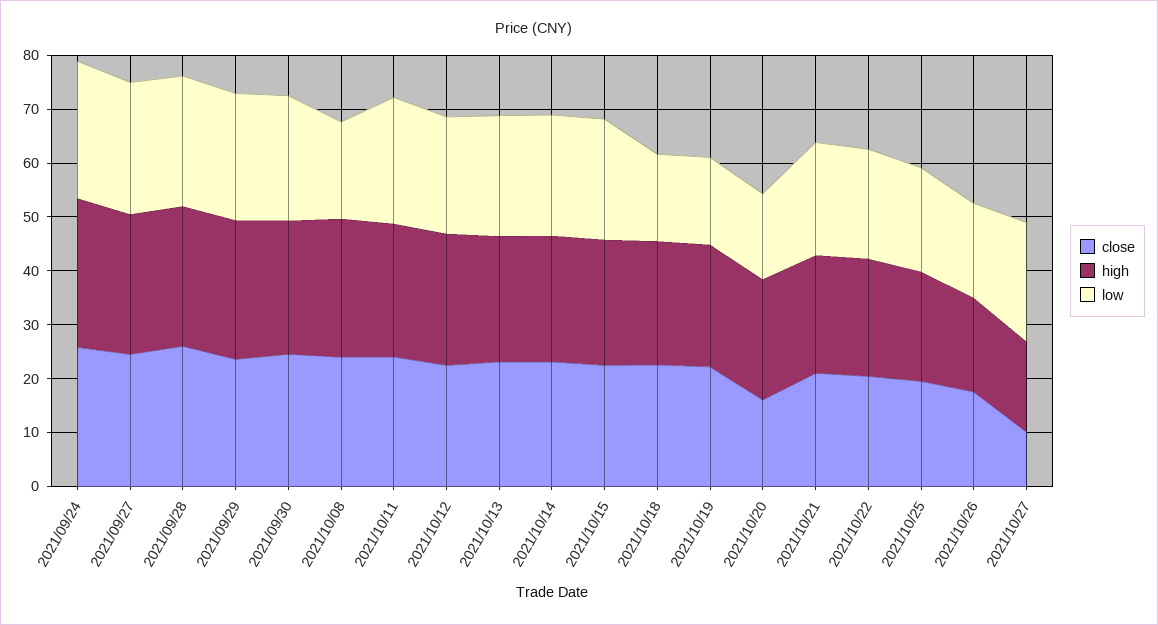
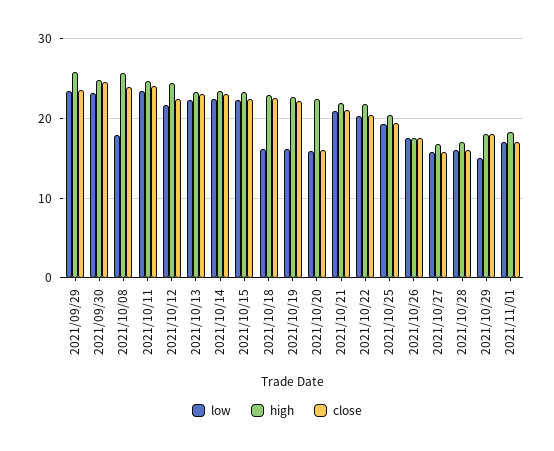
close, 2021/09/24: 26 -> none
high, 2021/09/24: 28 -> none
low, 2021/09/24: 26 -> none
close, 2021/09/27: 24 -> none
high, 2021/09/27: 26 -> none
low, 2021/09/27: 24 -> none
close, 2021/09/28: 26 -> none
high, 2021/09/28: 26 -> none
low, 2021/09/28: 24 -> none
close, 2021/10/27: 10 -> 16
low, 2021/10/27: 22 -> 16
low, 2021/10/28: none -> 16
high, 2021/10/28: none -> 17
close, 2021/10/28: none -> 16
low, 2021/10/29: none -> 15
high, 2021/10/29: none -> 18
close, 2021/10/29: none -> 18
low, 2021/11/01: none -> 17
high, 2021/11/01: none -> 18
close, 2021/11/01: none -> 17

